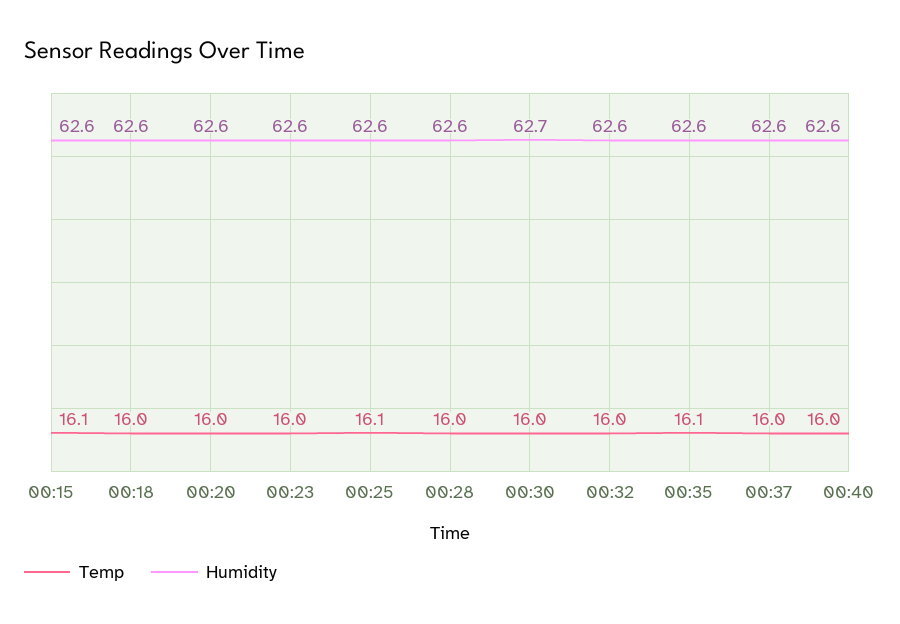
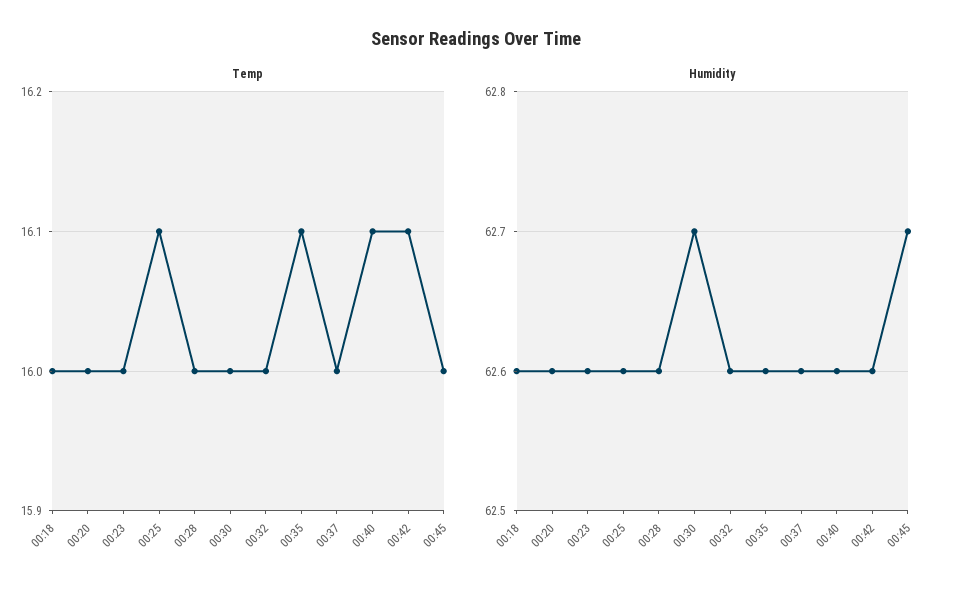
Temp, 00:15: 16.1 -> none
Humidity, 00:15: 62.6 -> none
Temp, 00:40: 16 -> 16.1
Temp, 00:42: none -> 16.1
Temp, 00:45: none -> 16
Humidity, 00:42: none -> 62.6
Humidity, 00:45: none -> 62.7

